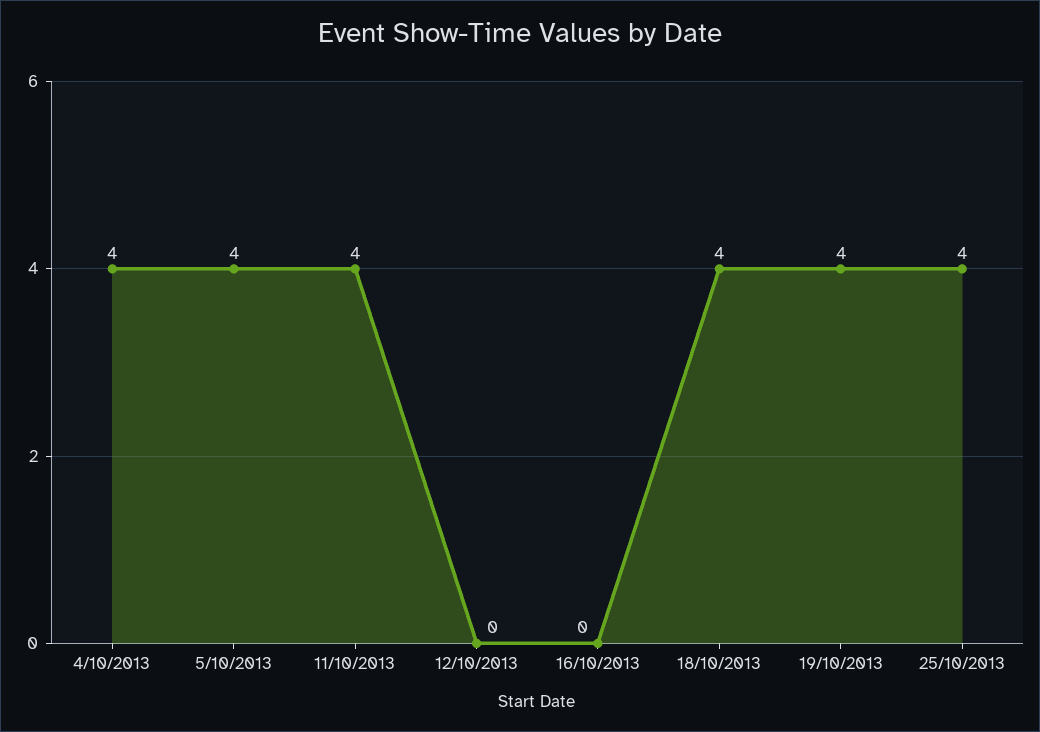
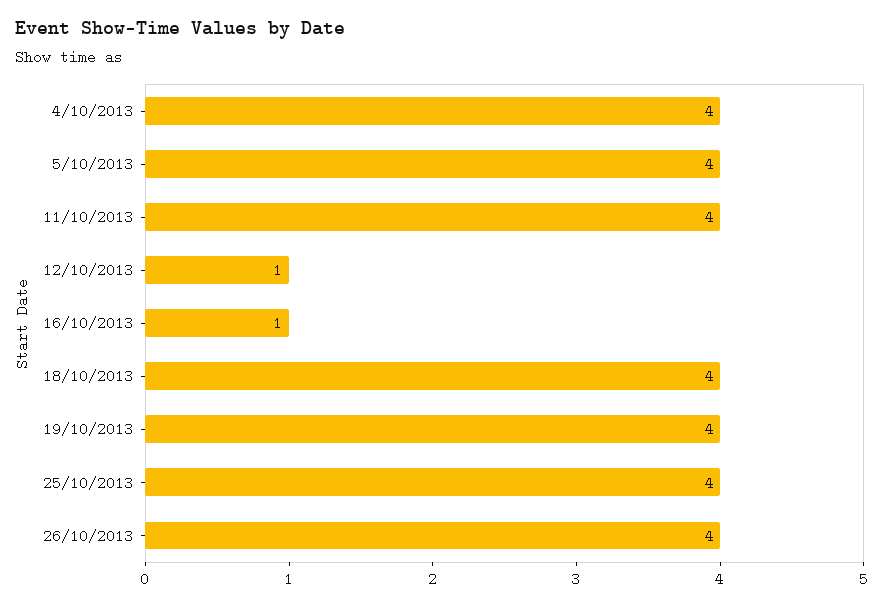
12/10/2013: 0 -> 1
16/10/2013: 0 -> 1
26/10/2013: none -> 4

